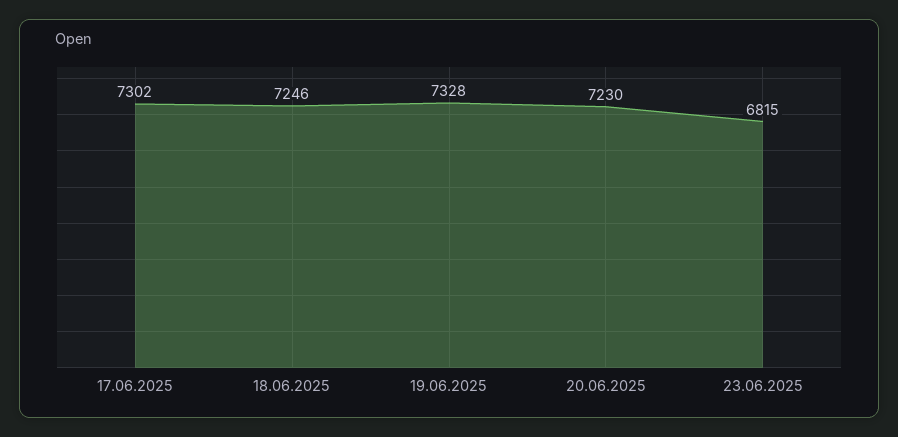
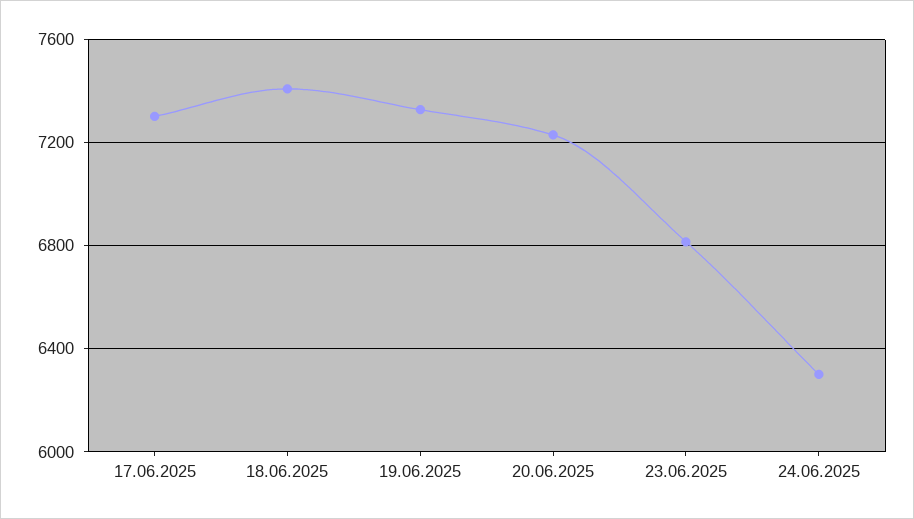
18.06.2025: 7246 -> 7400
24.06.2025: none -> 6300

